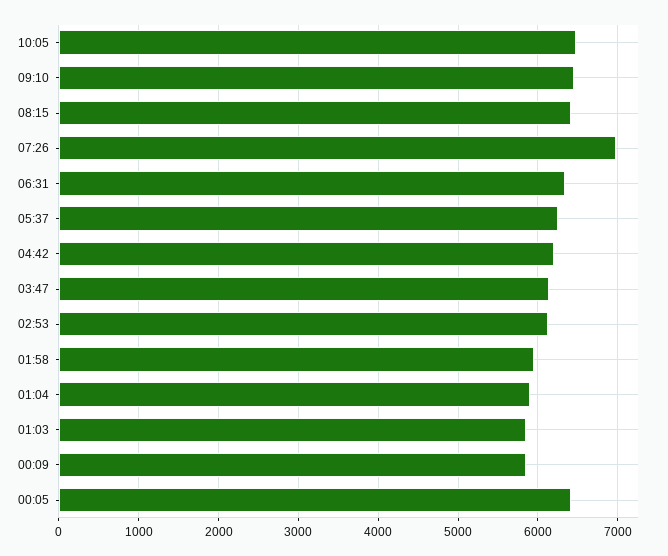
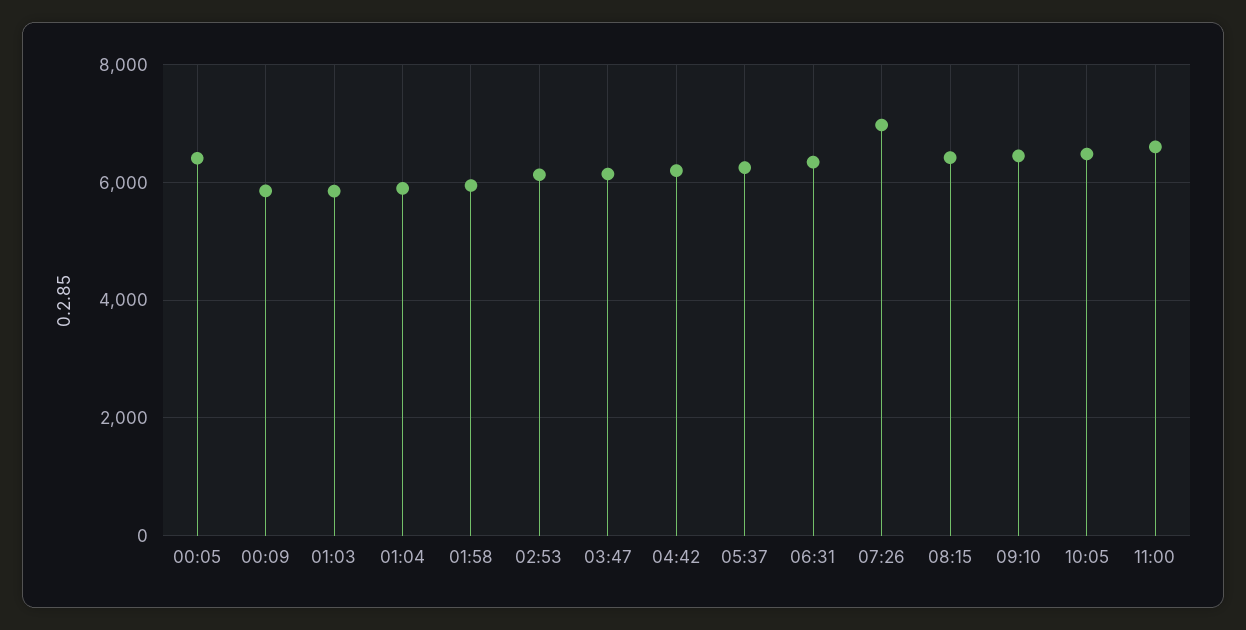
11:00: none -> 6600

